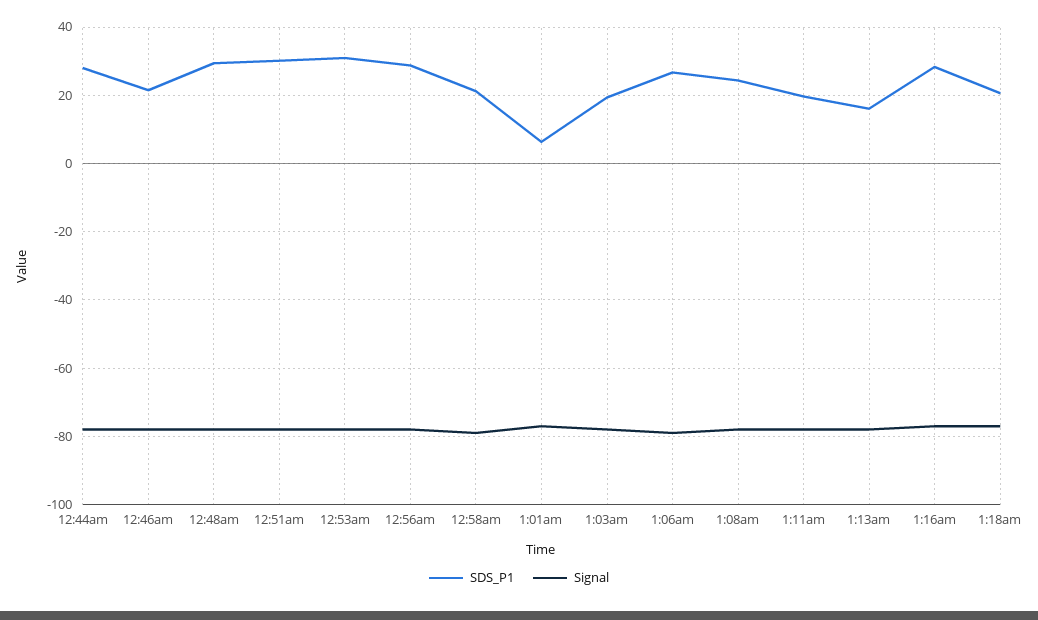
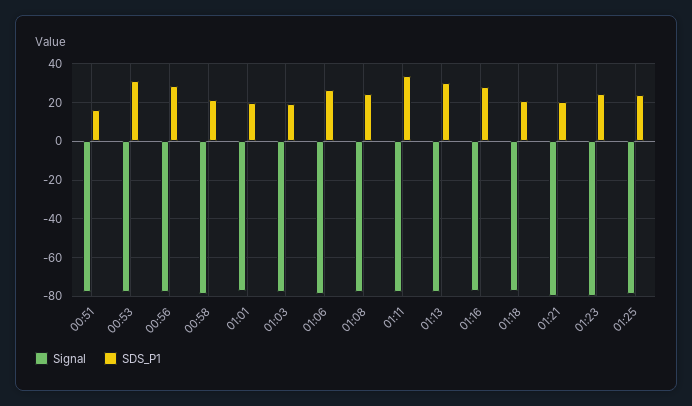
SDS_P1, 12:44am: 28 -> none
Signal, 12:44am: -78 -> none
SDS_P1, 12:46am: 22 -> none
Signal, 12:46am: -78 -> none
SDS_P1, 12:48am: 30 -> none
Signal, 12:48am: -78 -> none
SDS_P1, 12:51am: 30 -> 15
SDS_P1, 1:01am: 6 -> 20
SDS_P1, 1:11am: 20 -> 35
SDS_P1, 1:13am: 16 -> 30
Signal, 01:21: none -> -80
SDS_P1, 01:21: none -> 20
Signal, 01:23: none -> -80
SDS_P1, 01:23: none -> 25
Signal, 01:25: none -> -80
SDS_P1, 01:25: none -> 25

